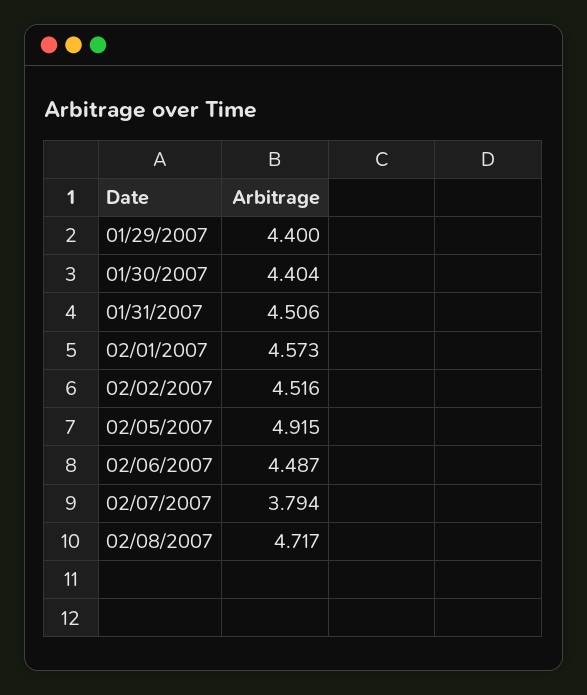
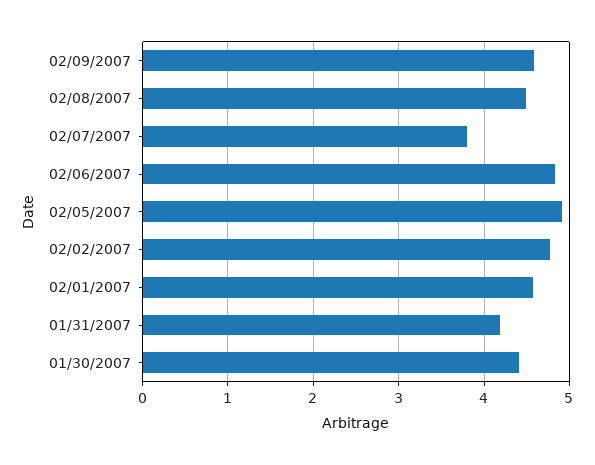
01/29/2007: 4.4 -> none
01/31/2007: 4.506 -> 4.2
02/02/2007: 4.516 -> 4.8
02/06/2007: 4.487 -> 4.8
02/08/2007: 4.717 -> 4.5
02/09/2007: none -> 4.6

